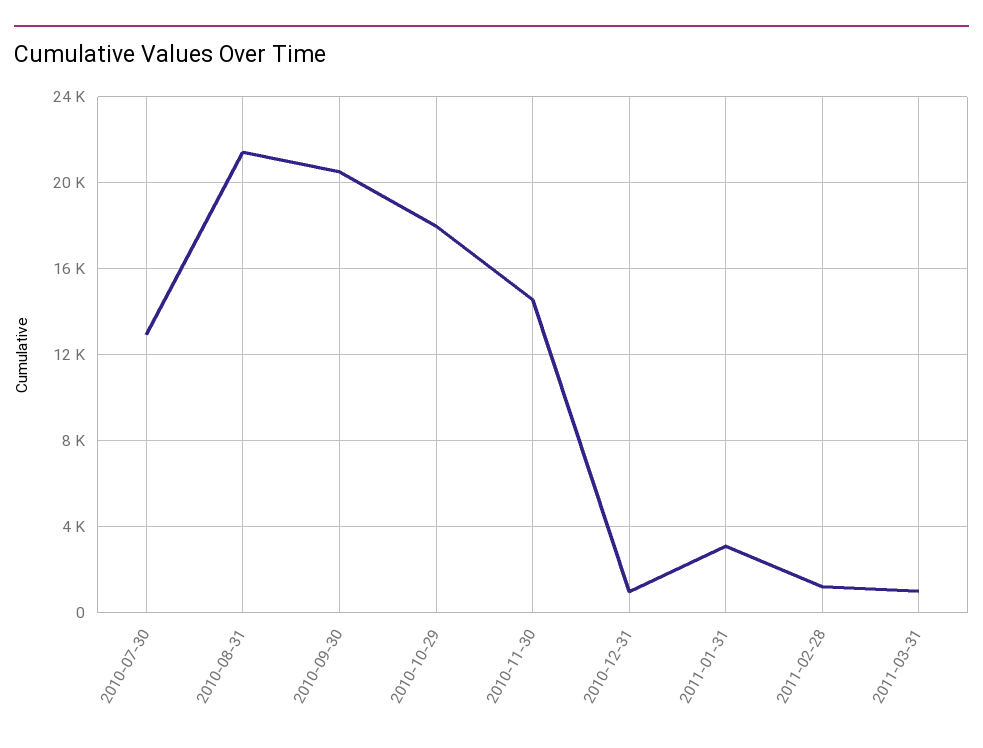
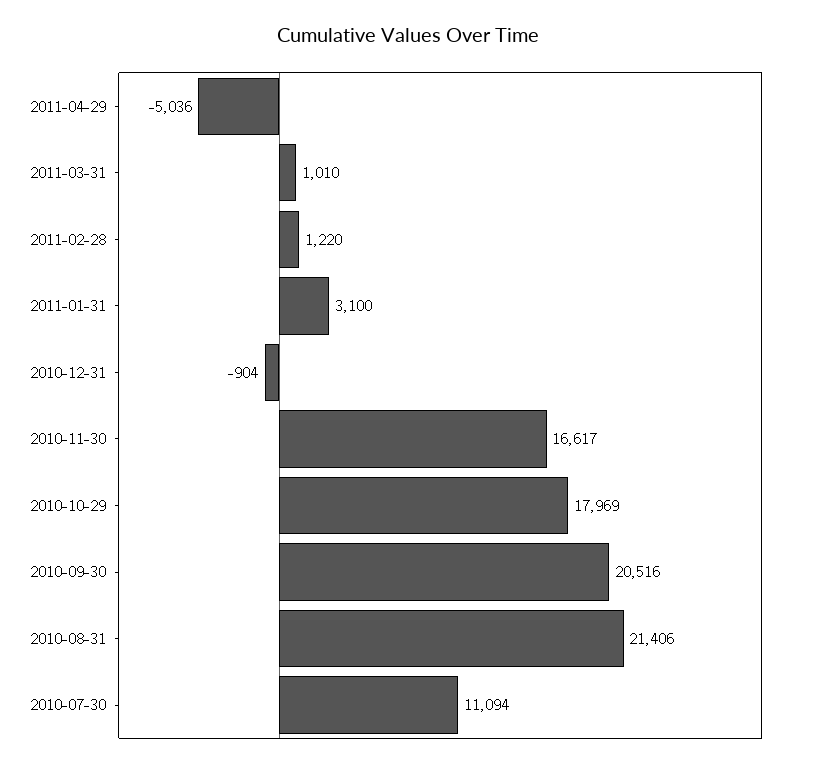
2010-07-30: 13000 -> 11094
2010-11-30: 14500 -> 16617
2010-12-31: 1000 -> -904
2011-04-29: none -> -5036

